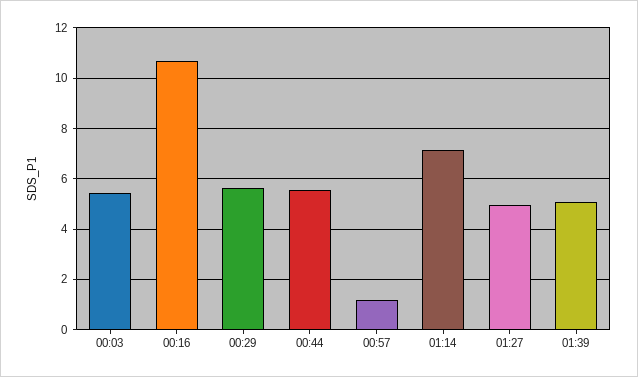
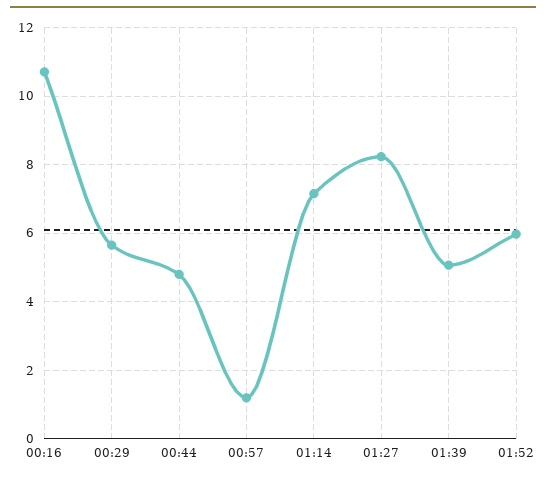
00:03: 5.5 -> none
00:44: 5.5 -> 4.8
01:27: 5 -> 8.2
01:52: none -> 6

